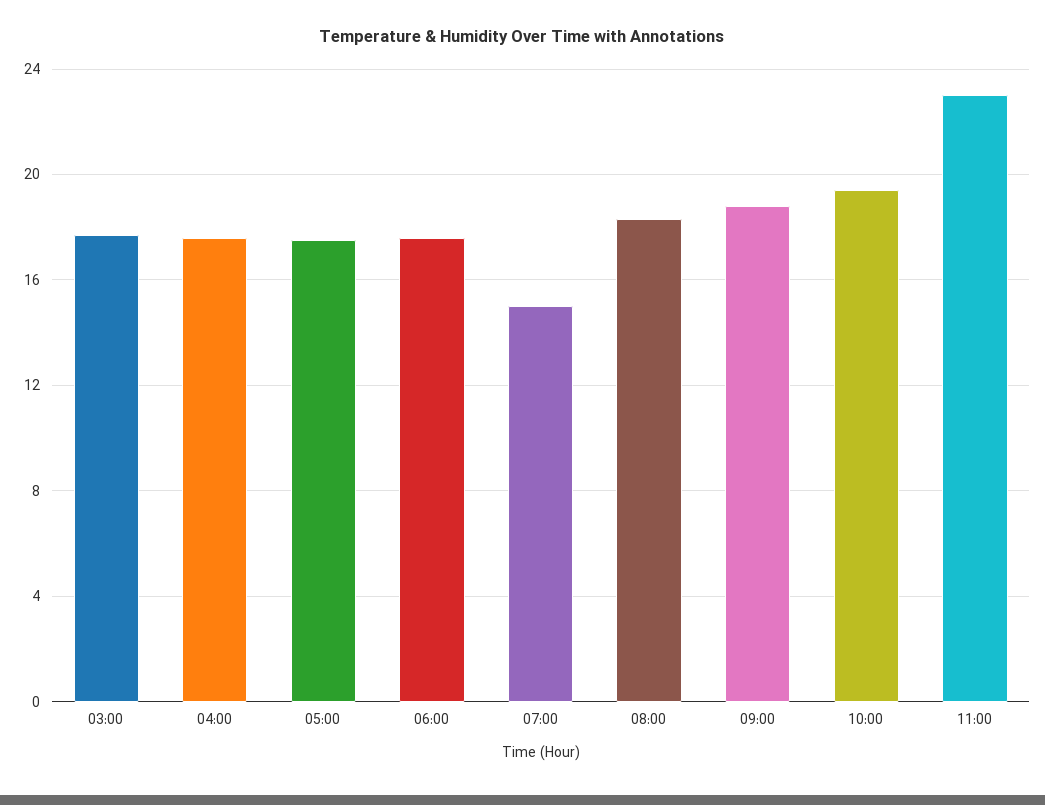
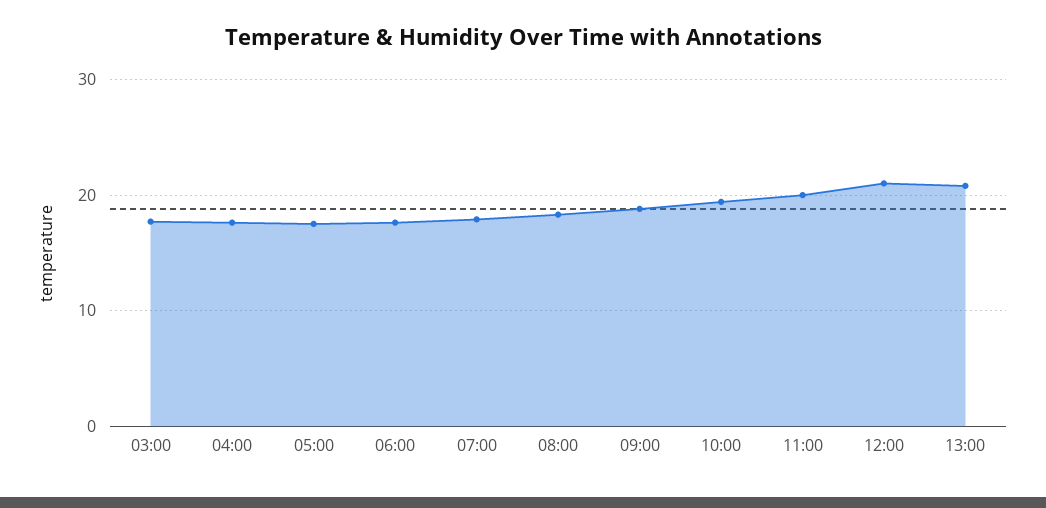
07:00: 15 -> 18
11:00: 23 -> 20
12:00: none -> 21
13:00: none -> 21

